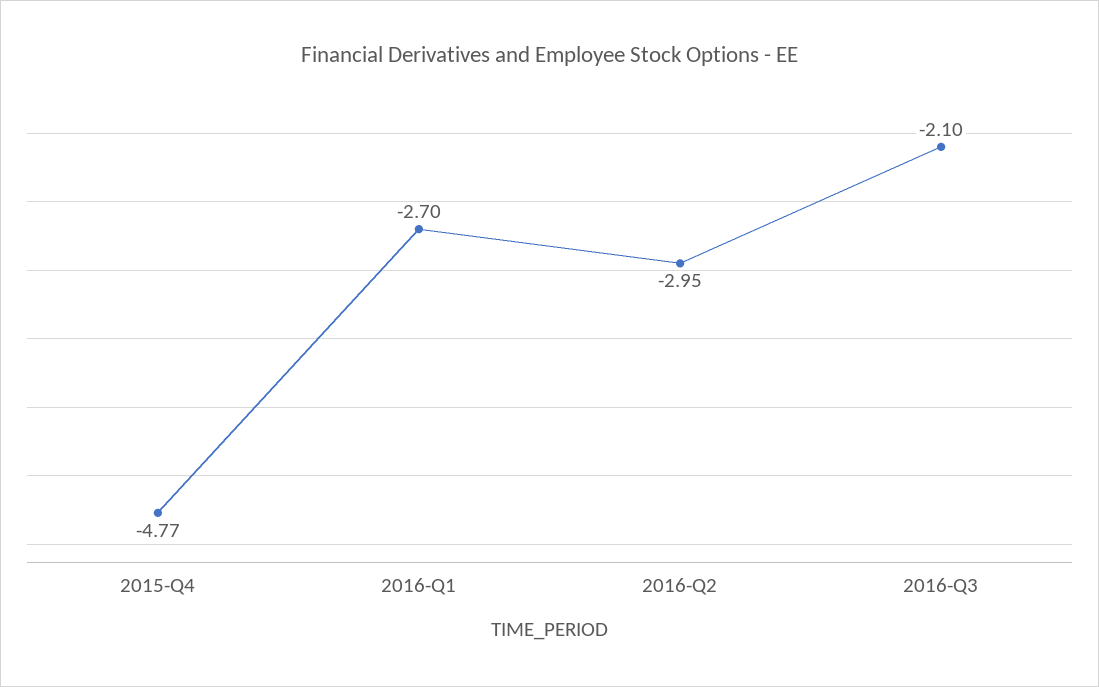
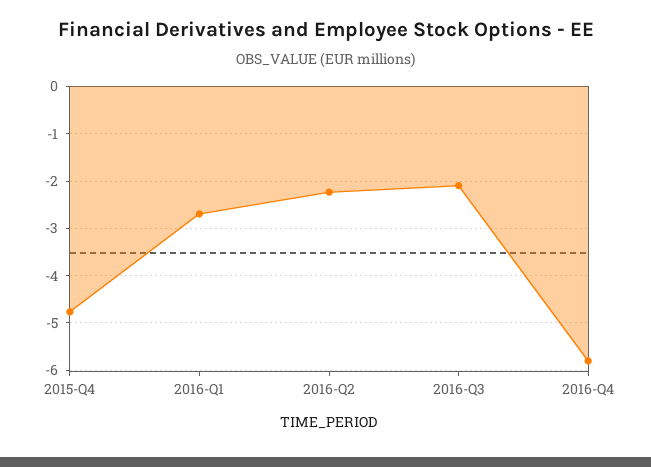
2016-Q2: -2.95 -> -2.2
2016-Q4: none -> -5.8

